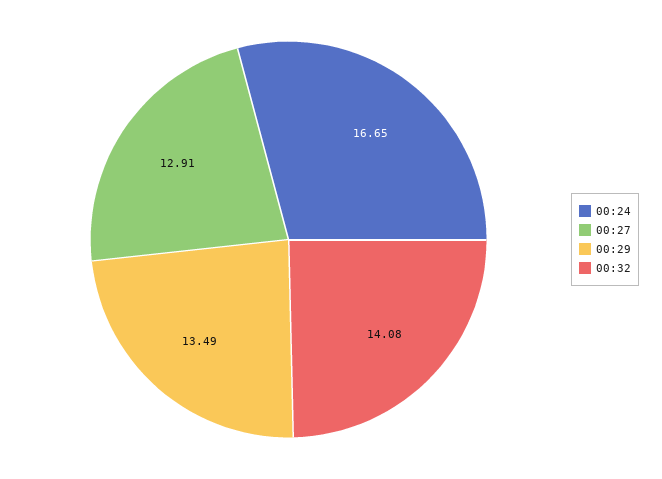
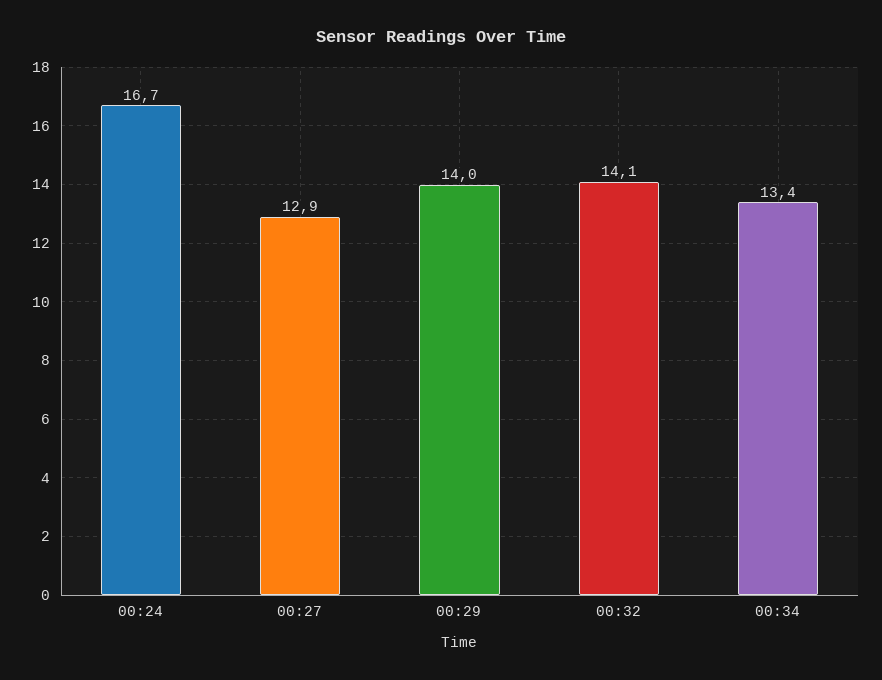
00:29: 13.49 -> 14
00:34: none -> 13.4

